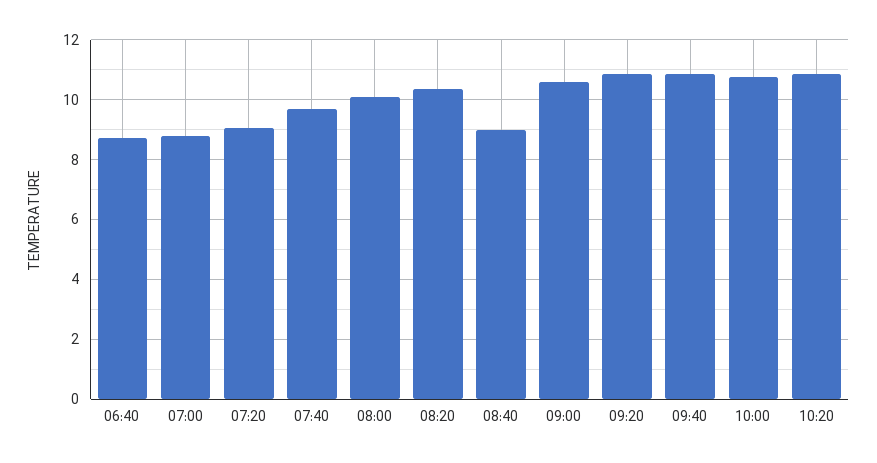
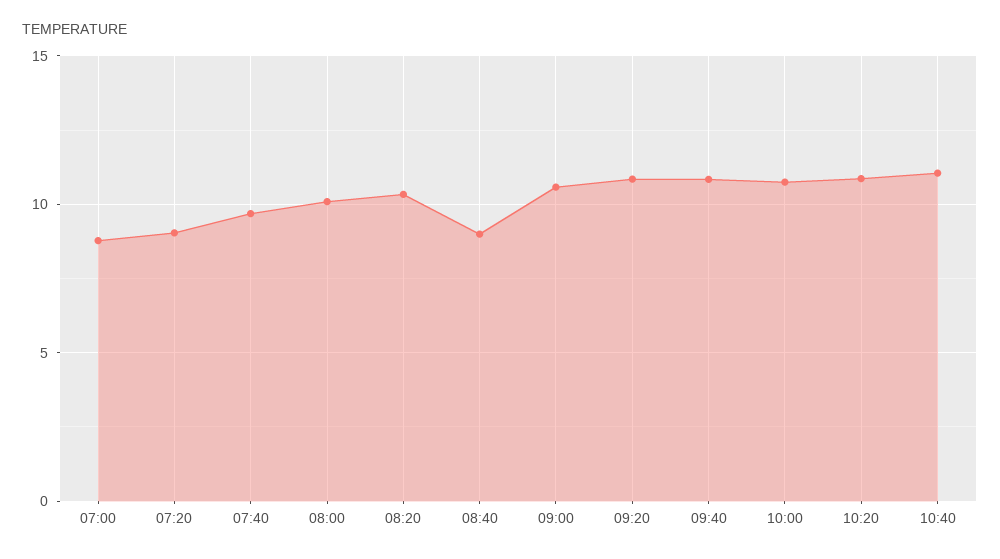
06:40: 8.75 -> none
10:40: none -> 11

